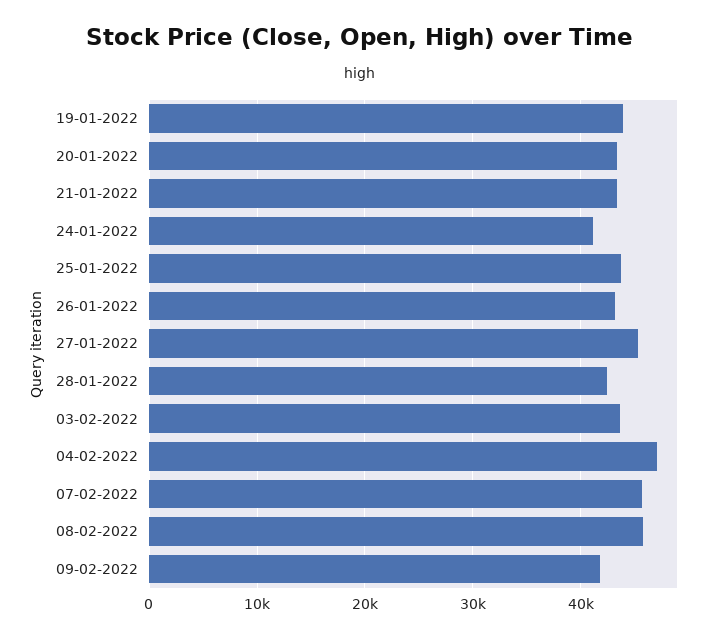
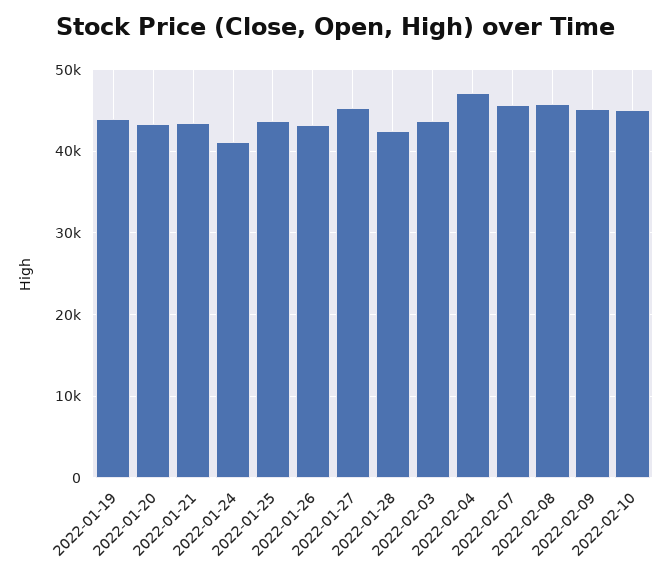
09-02-2022: 42000 -> 45000
2022-02-10: none -> 45000

